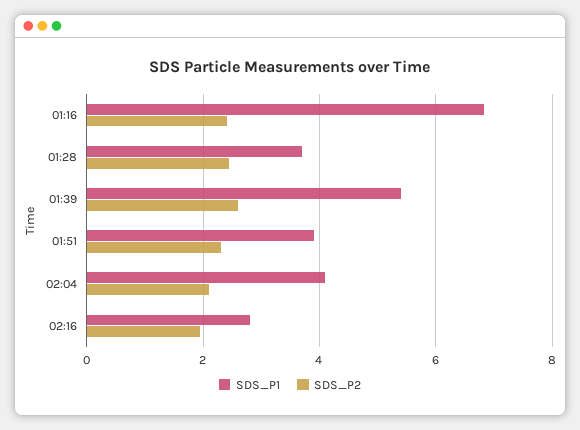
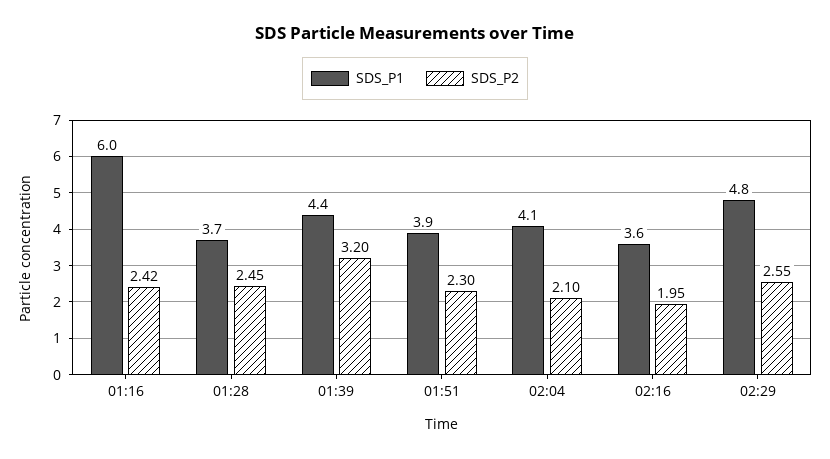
SDS_P1, 01:16: 6.8 -> 6
SDS_P1, 01:39: 5.4 -> 4.4
SDS_P2, 01:39: 2.6 -> 3.2
SDS_P1, 02:16: 2.8 -> 3.6
SDS_P1, 02:29: none -> 4.8
SDS_P2, 02:29: none -> 2.55

